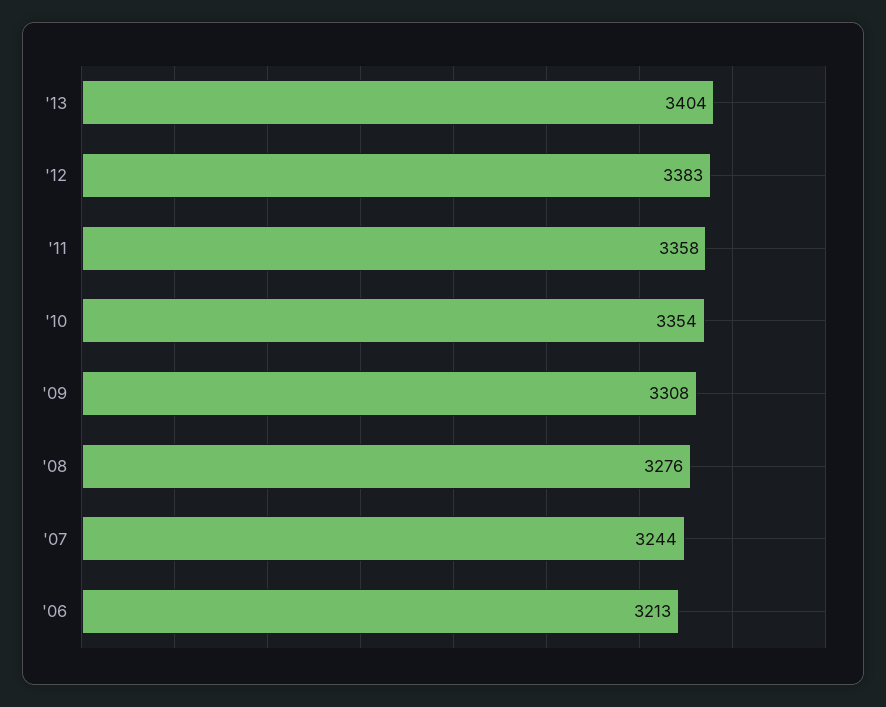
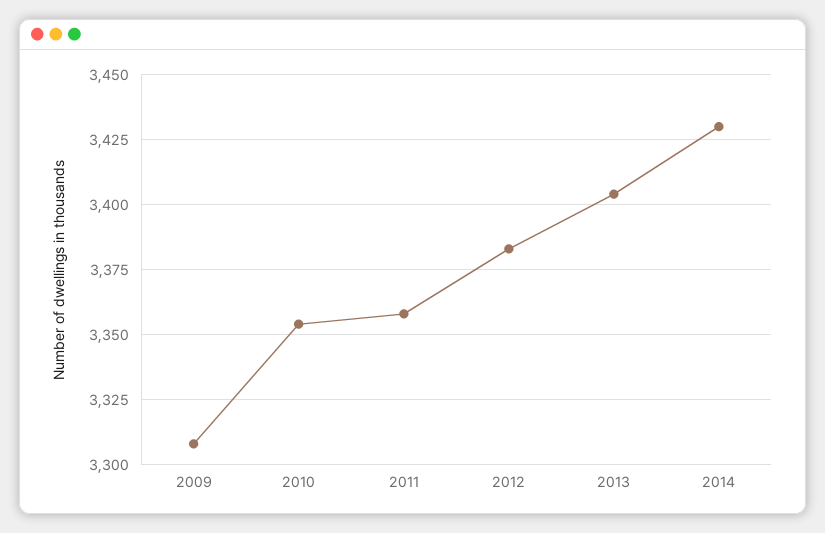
'08: 3276 -> none
'07: 3244 -> none
'06: 3213 -> none
2014: none -> 3430

